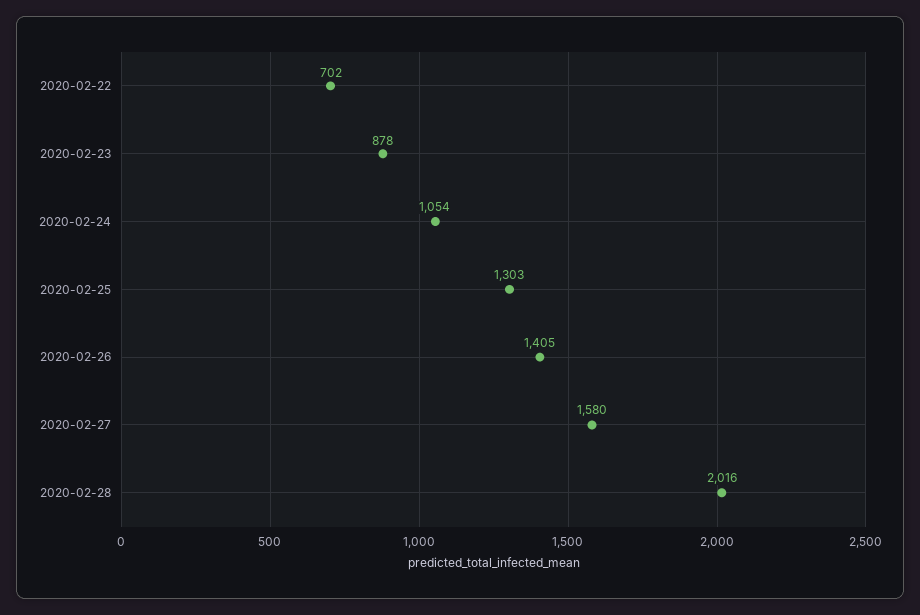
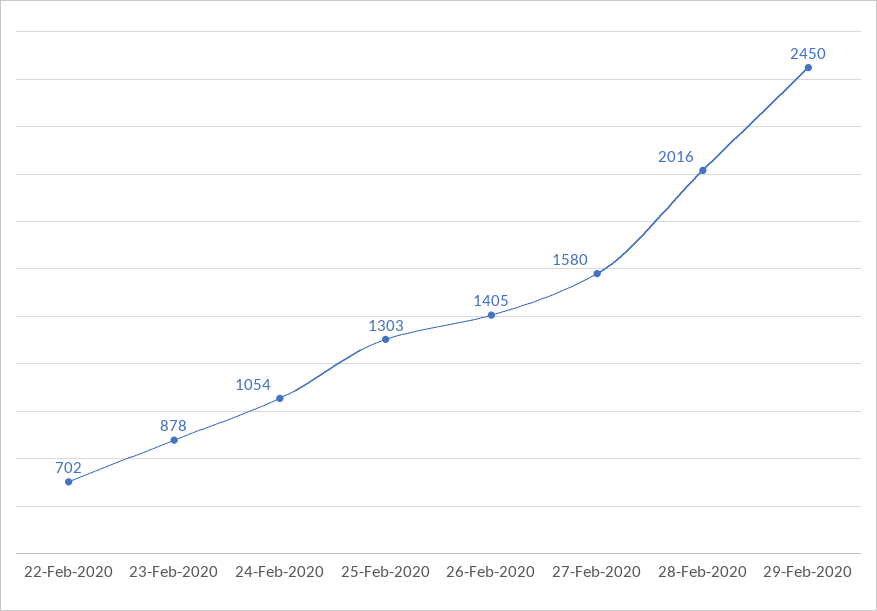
29-Feb-2020: none -> 2450

